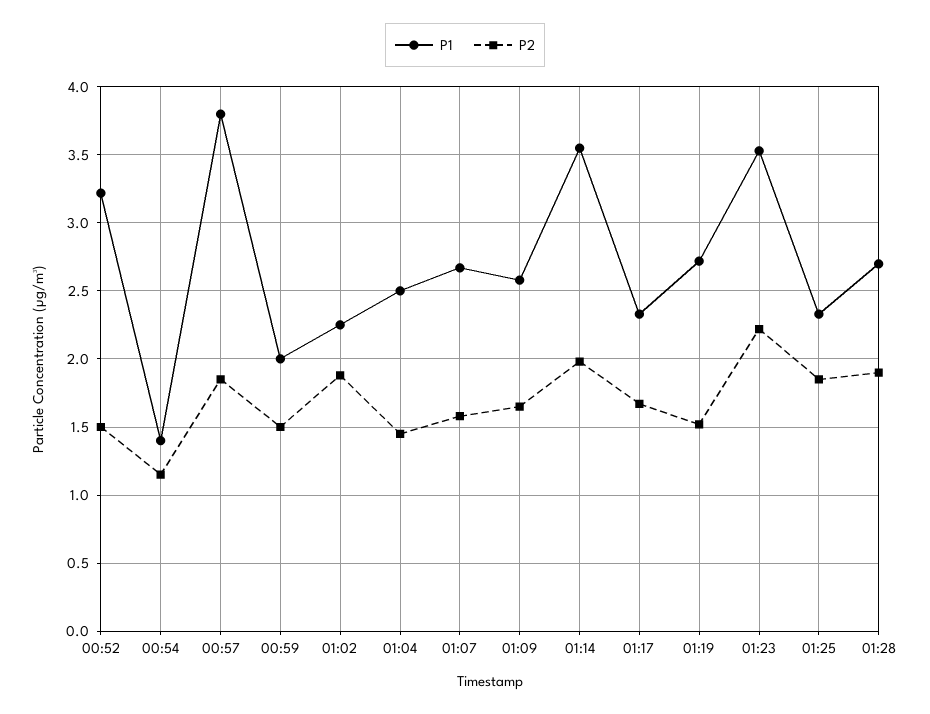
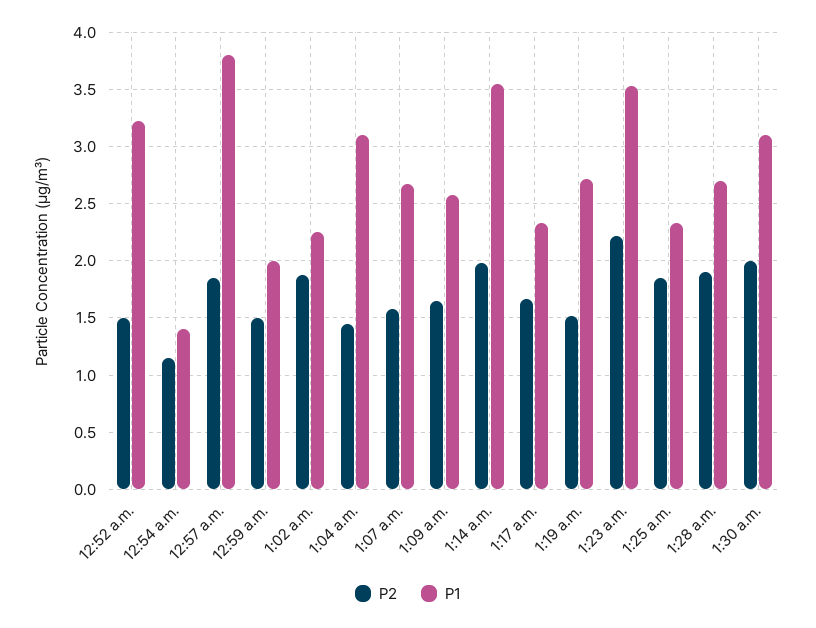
P1, 01:04: 2.5 -> 3.1
P2, 1:30 a.m.: none -> 2
P1, 1:30 a.m.: none -> 3.1

